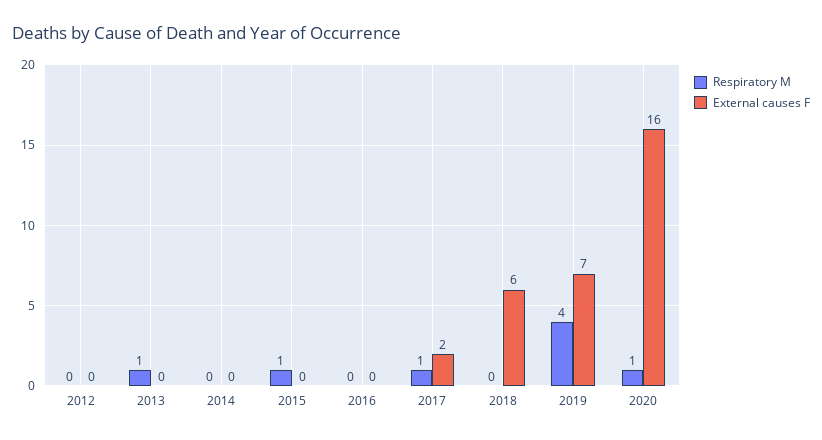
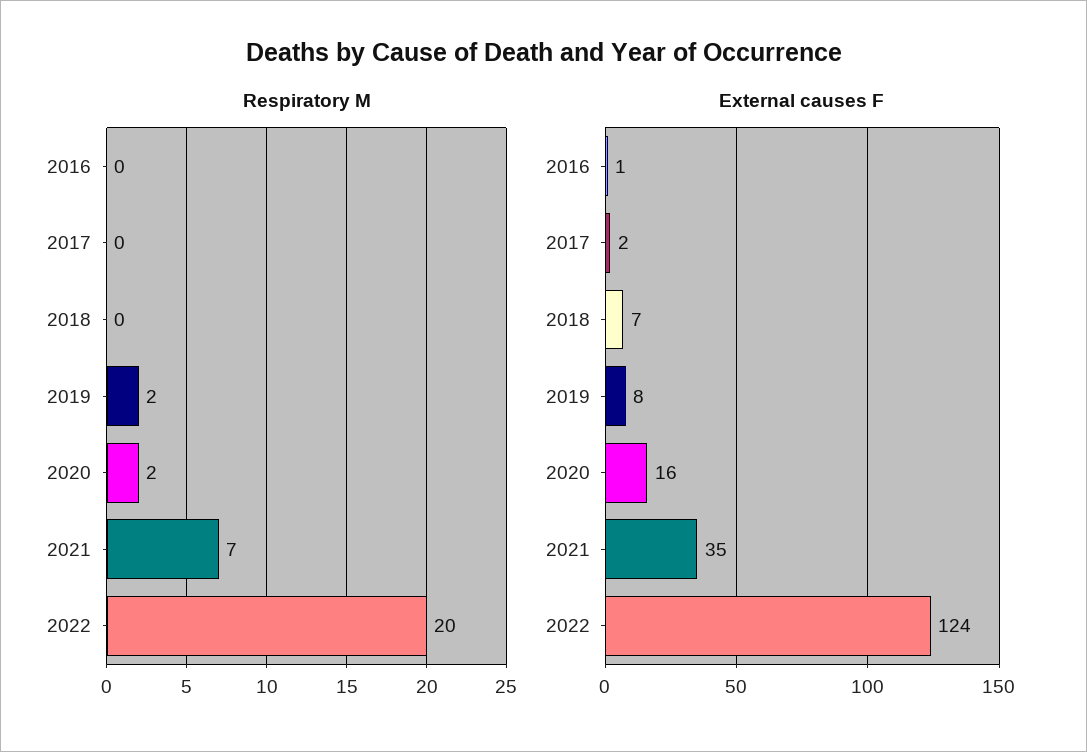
Respiratory M, 2012: 0 -> none
External causes F, 2012: 0 -> none
Respiratory M, 2013: 1 -> none
External causes F, 2013: 0 -> none
Respiratory M, 2014: 0 -> none
External causes F, 2014: 0 -> none
Respiratory M, 2015: 1 -> none
External causes F, 2015: 0 -> none
External causes F, 2016: 0 -> 1
Respiratory M, 2017: 1 -> 0
External causes F, 2018: 6 -> 7
Respiratory M, 2019: 4 -> 2
External causes F, 2019: 7 -> 8
Respiratory M, 2020: 1 -> 2
Respiratory M, 2021: none -> 7
Respiratory M, 2022: none -> 20
External causes F, 2021: none -> 35
External causes F, 2022: none -> 124

